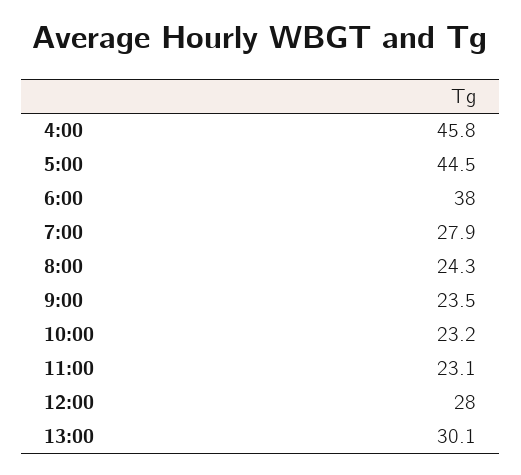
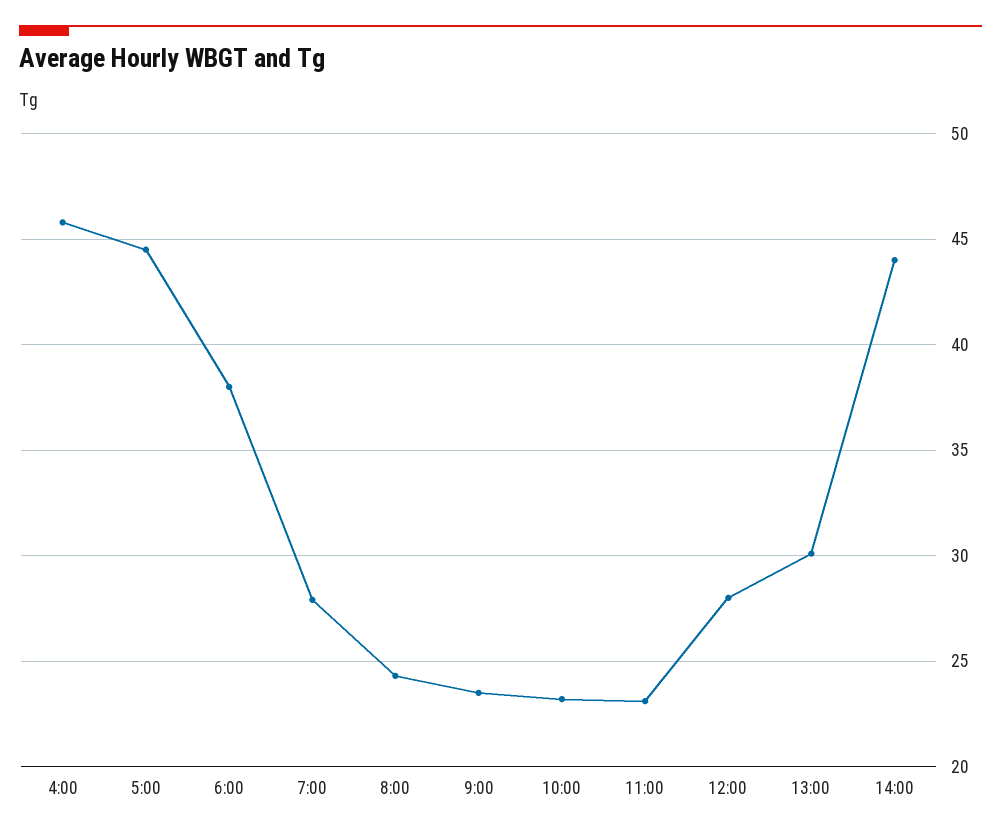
14:00: none -> 44

